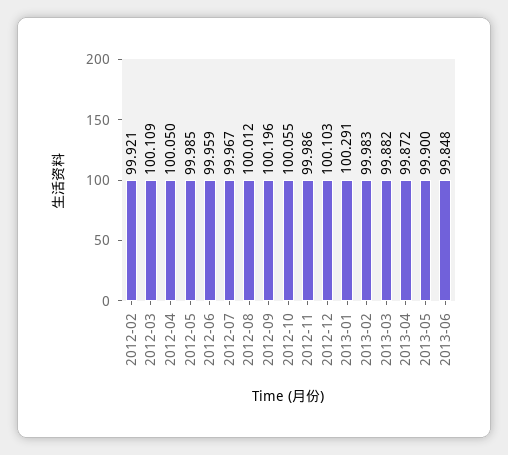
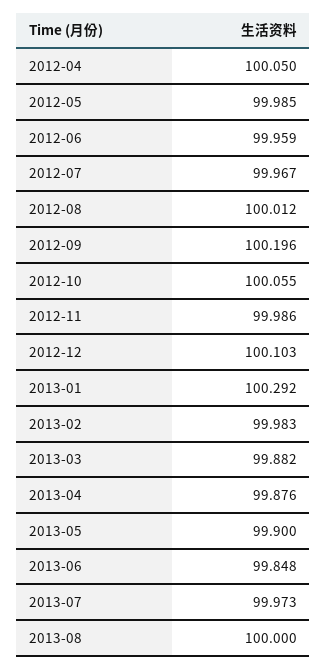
2012-02: 99.921 -> none
2012-03: 100.109 -> none
2013-01: 100.291 -> 100.292
2013-04: 99.872 -> 99.876
2013-07: none -> 99.973
2013-08: none -> 100

